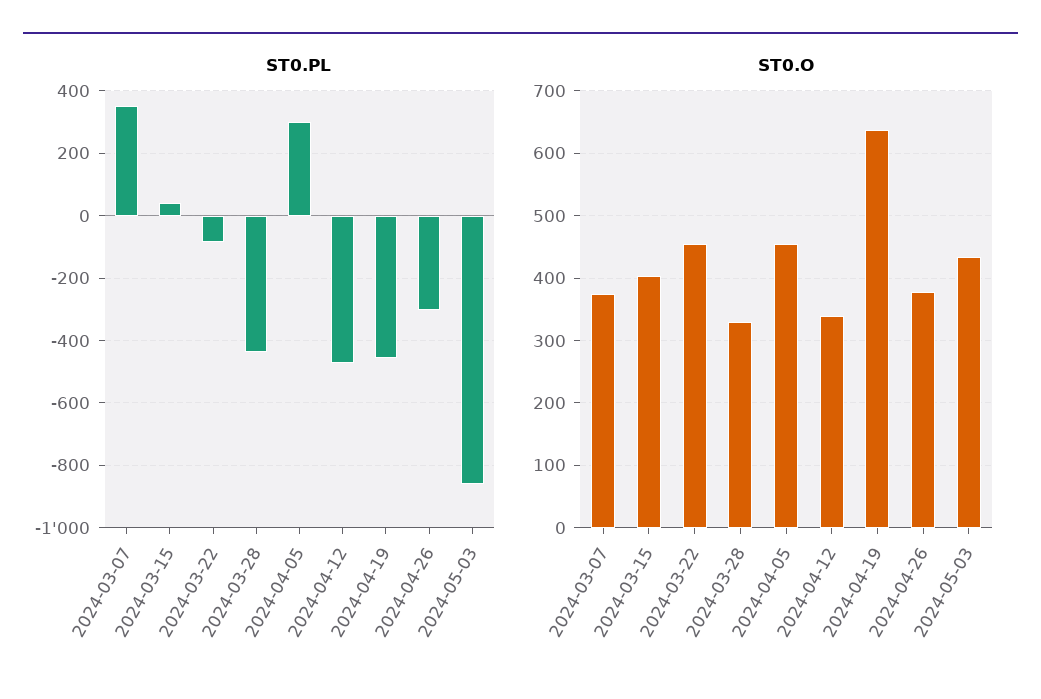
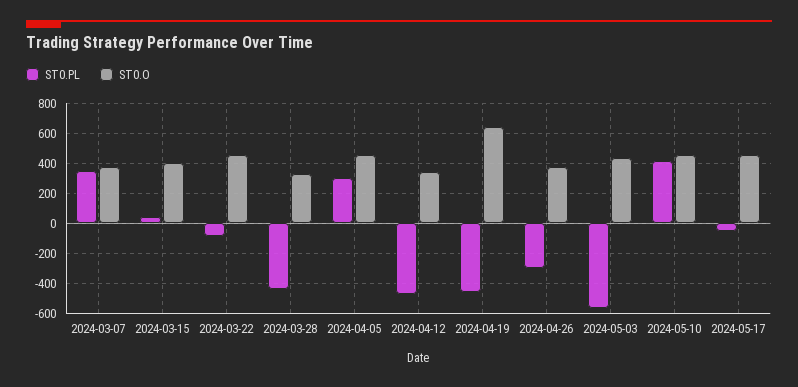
ST0.PL, 2024-05-03: -860 -> -550
ST0.PL, 2024-05-10: none -> 400
ST0.O, 2024-05-10: none -> 450
ST0.PL, 2024-05-17: none -> -50
ST0.O, 2024-05-17: none -> 450

